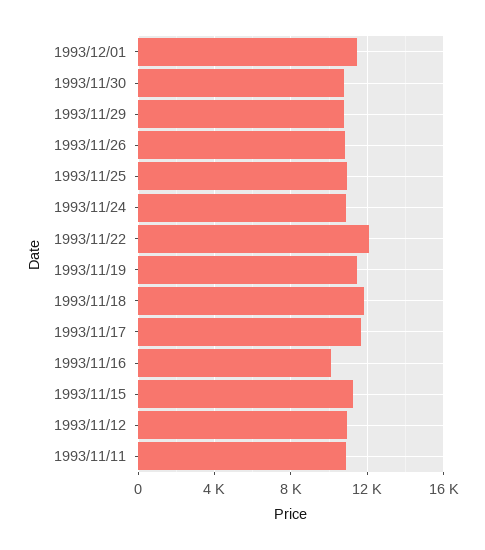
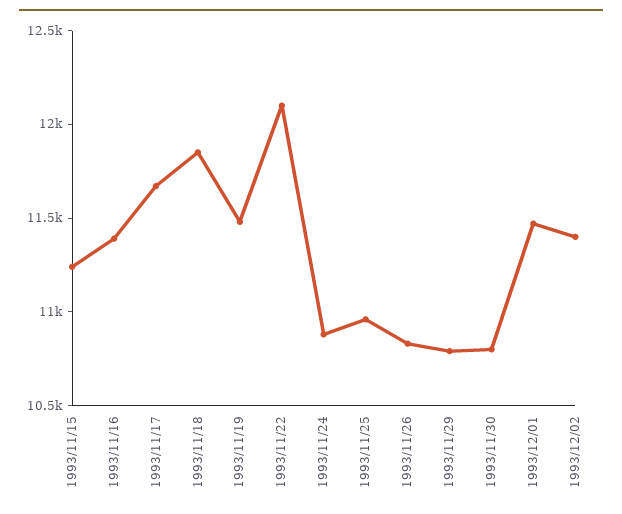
1993/11/16: 10000 -> 11400
1993/11/12: 11000 -> none
1993/11/11: 11000 -> none
1993/12/02: none -> 11400

